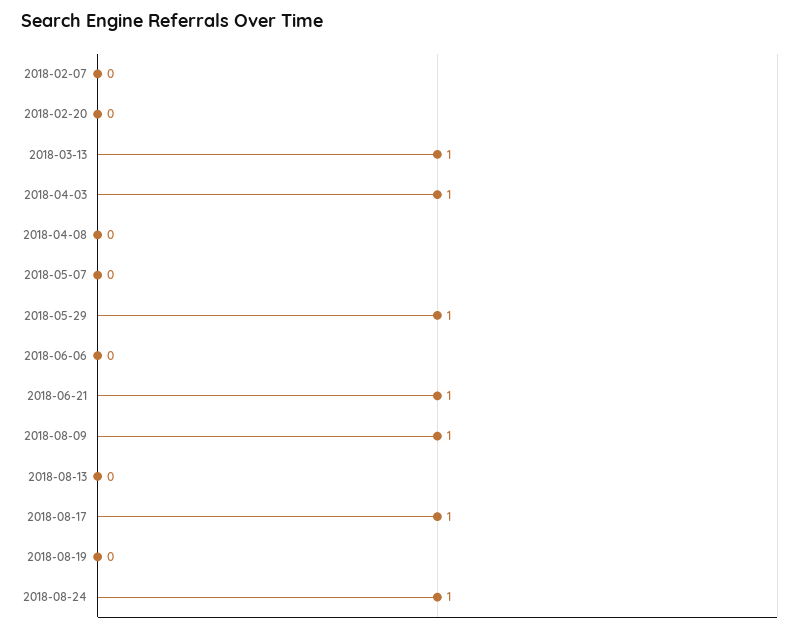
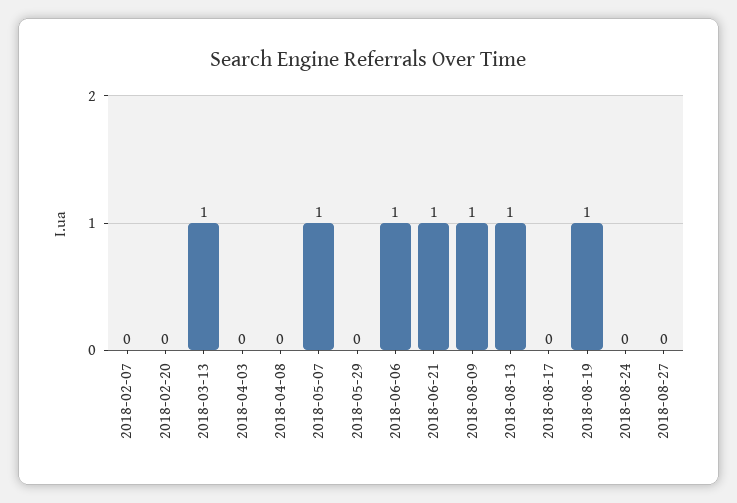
2018-04-03: 1 -> 0
2018-05-07: 0 -> 1
2018-05-29: 1 -> 0
2018-06-06: 0 -> 1
2018-08-13: 0 -> 1
2018-08-17: 1 -> 0
2018-08-19: 0 -> 1
2018-08-24: 1 -> 0
2018-08-27: none -> 0

